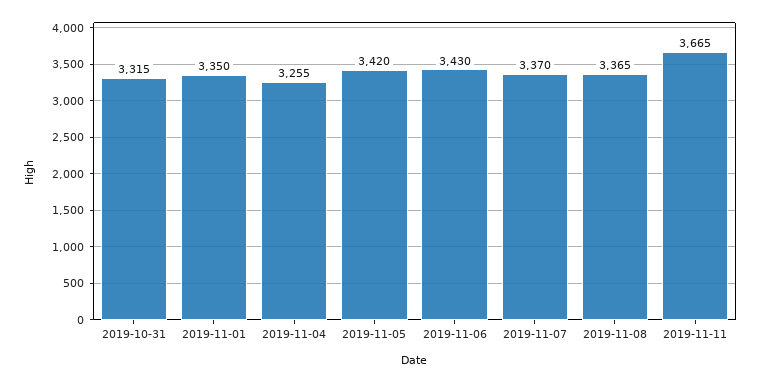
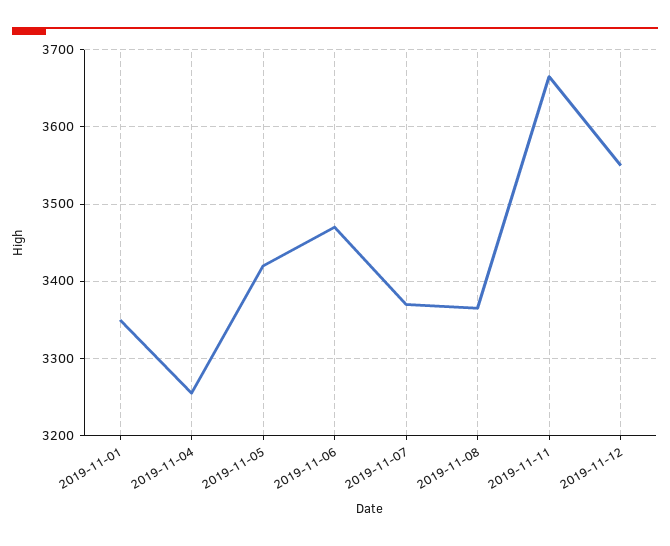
2019-10-31: 3315 -> none
2019-11-06: 3430 -> 3470
2019-11-12: none -> 3550

